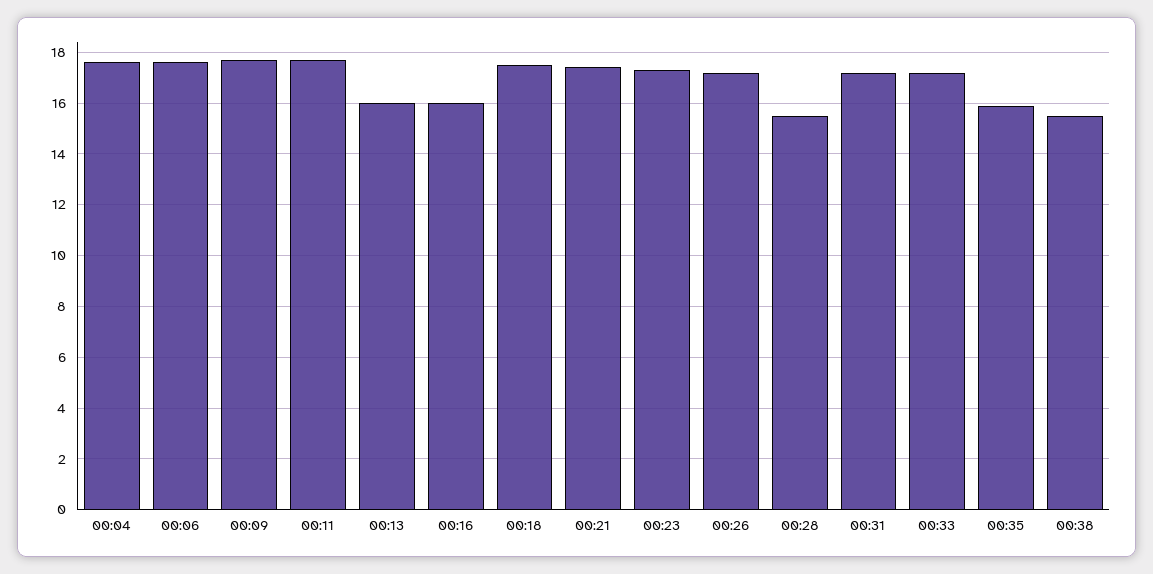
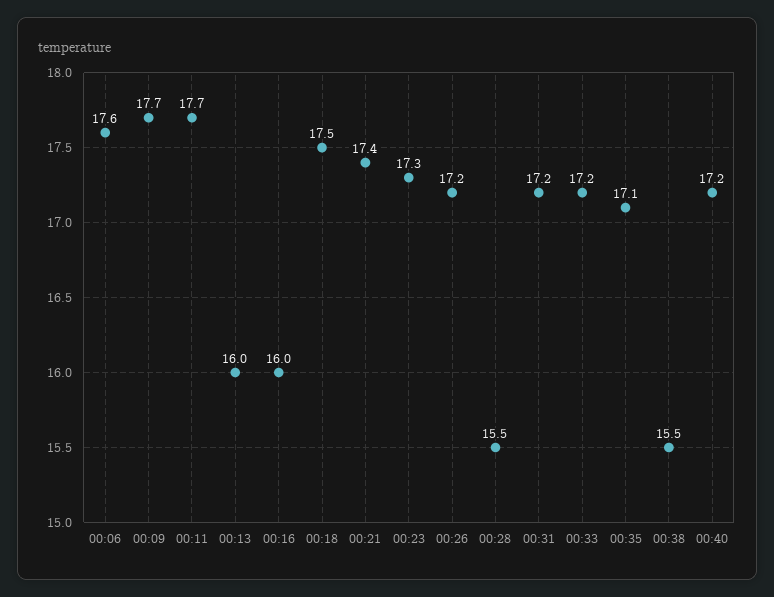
00:04: 17.5 -> none
00:35: 16 -> 17.1
00:40: none -> 17.2

